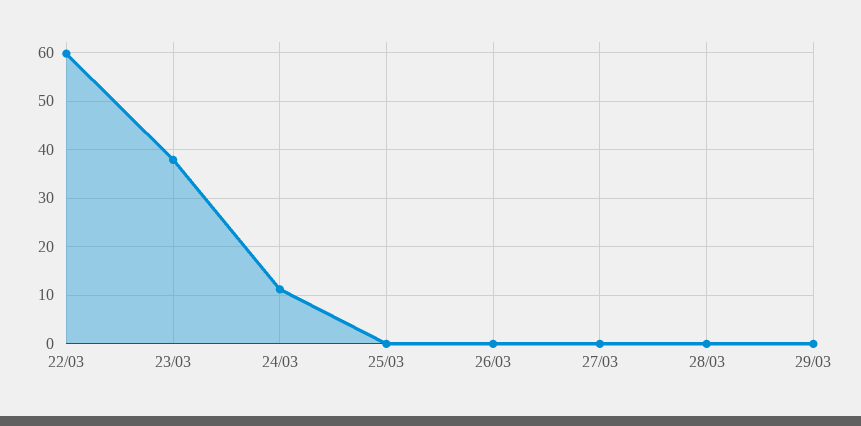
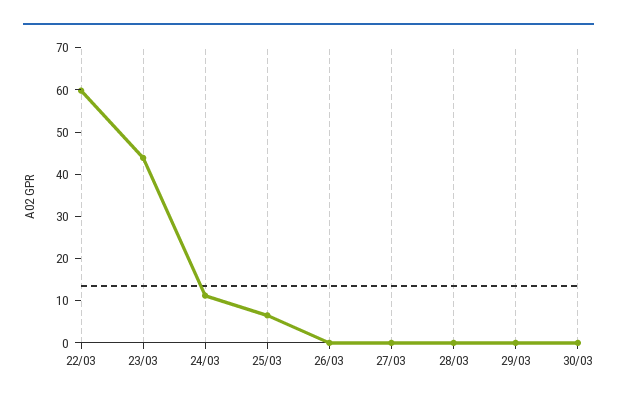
23/03: 38 -> 44
25/03: 0 -> 6
30/03: none -> 0

